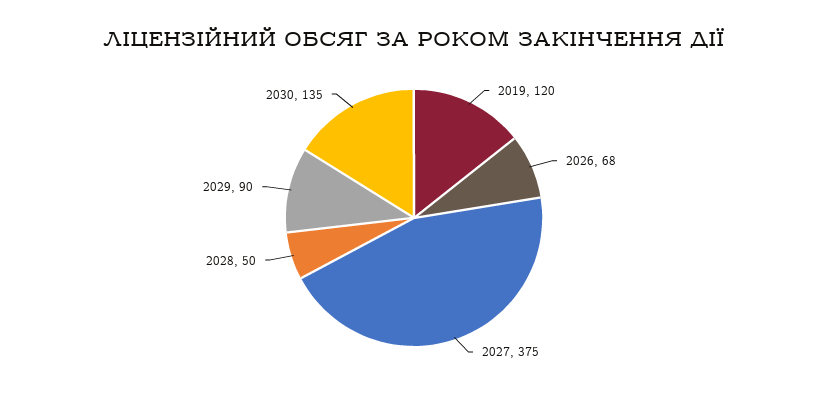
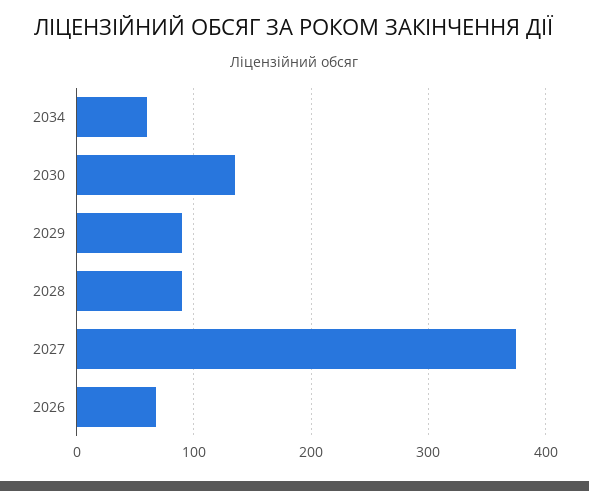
2019: 120 -> none
2028: 50 -> 90
2034: none -> 60

